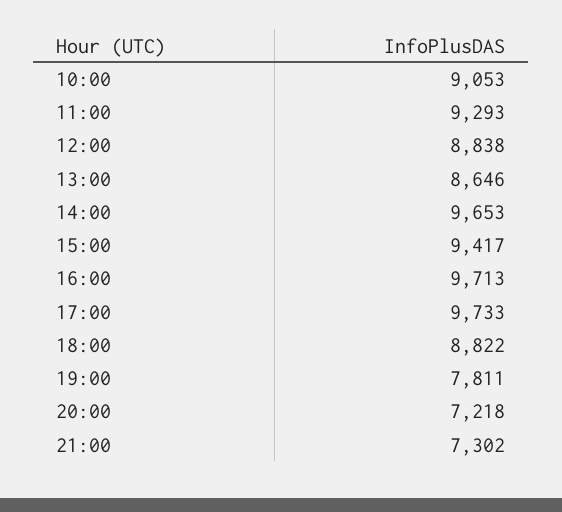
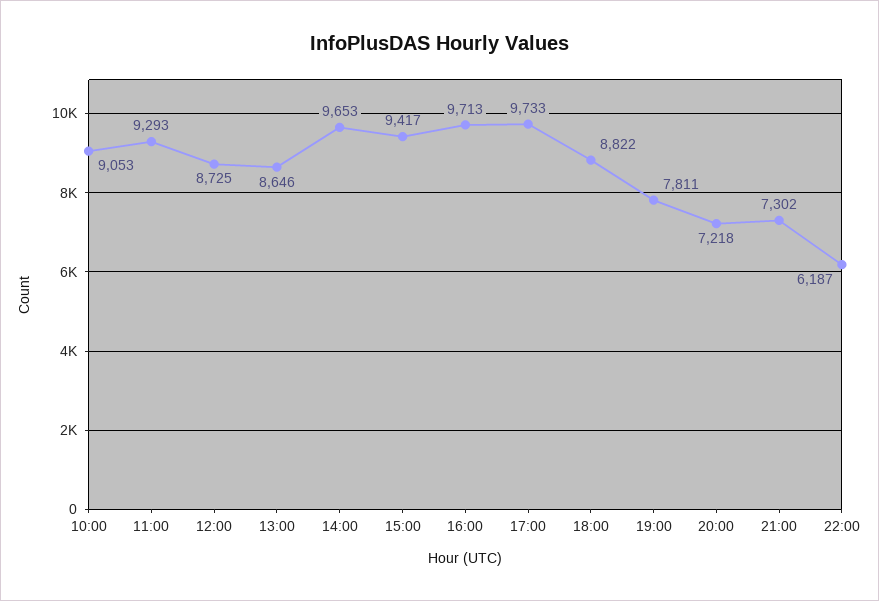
12:00: 8838 -> 8725
22:00: none -> 6187

